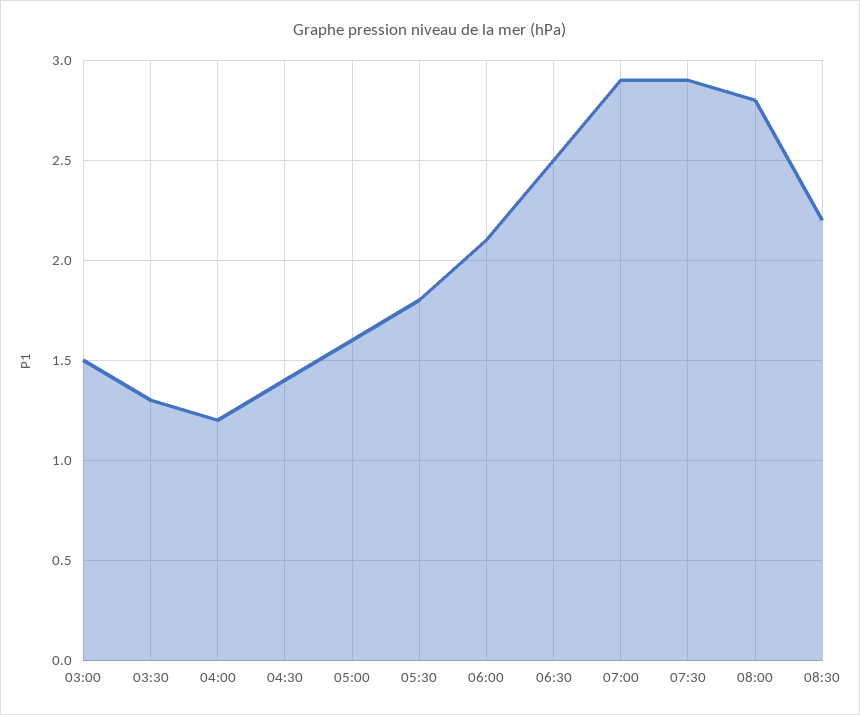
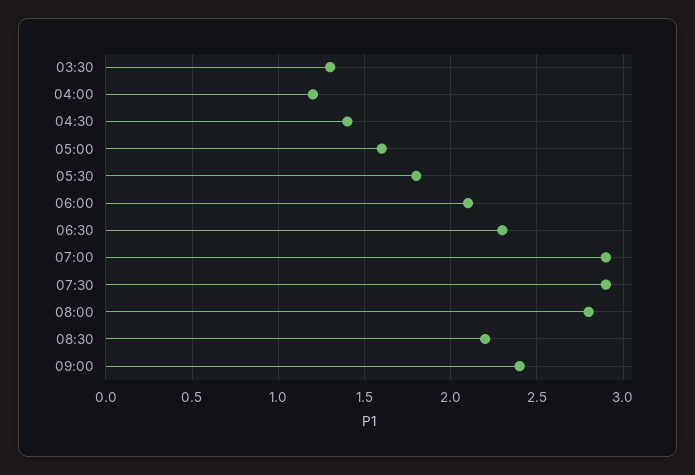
03:00: 1.5 -> none
06:30: 2.5 -> 2.3
09:00: none -> 2.4

